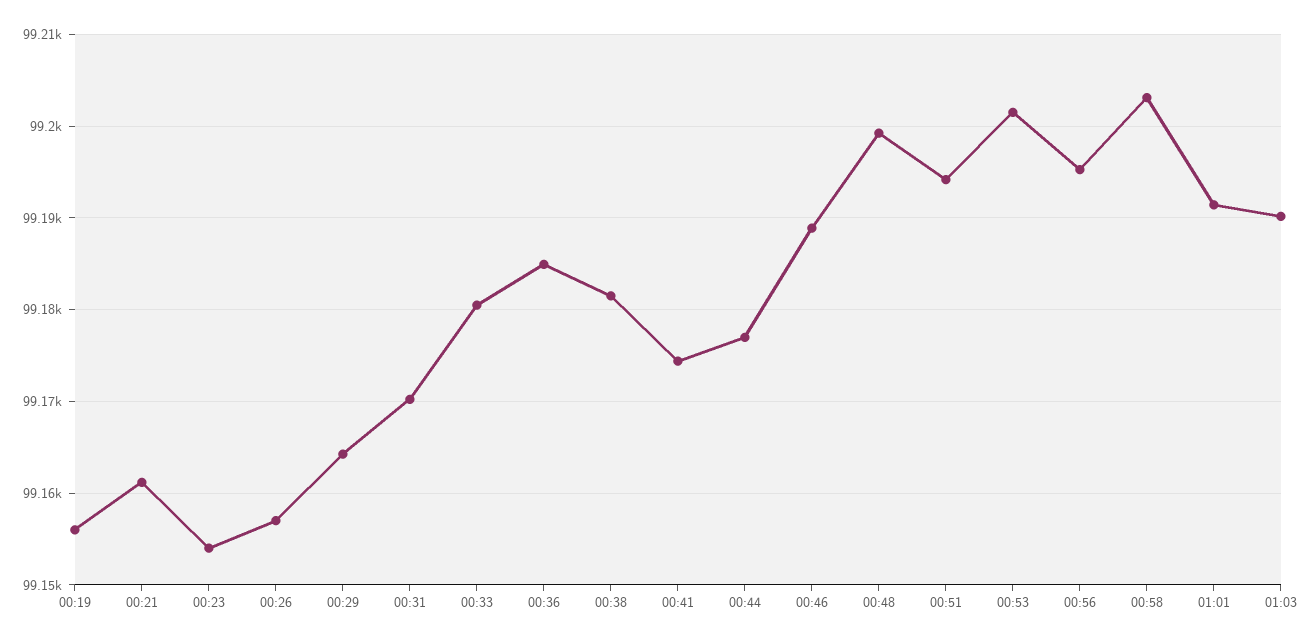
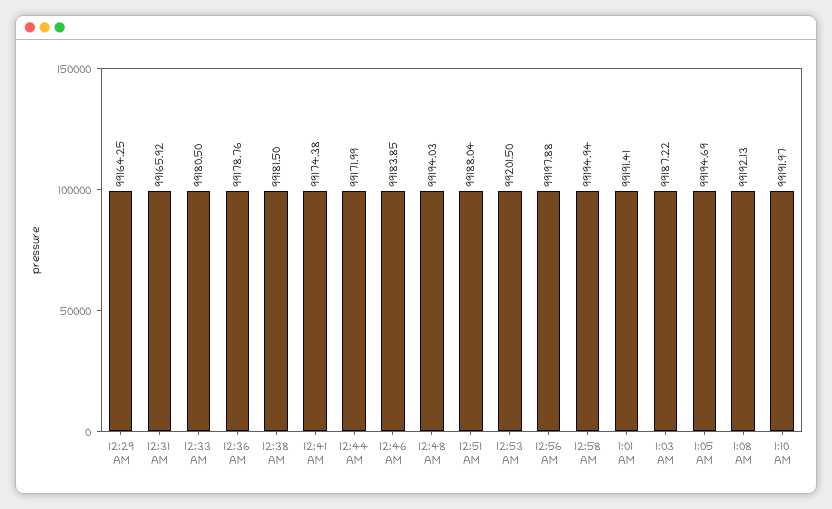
00:19: 99156 -> none
00:21: 99161 -> none
00:23: 99154 -> none
00:26: 99157 -> none
00:31: 99170 -> 99165.92
00:36: 99185 -> 99178.76
00:44: 99177 -> 99171.99
00:46: 99189 -> 99183.85
00:48: 99199 -> 99194.03
00:51: 99194 -> 99188.04
00:56: 99195 -> 99197.88
00:58: 99203 -> 99194.94
01:03: 99190 -> 99187.22
1:05 AM: none -> 99194.69
1:08 AM: none -> 99192.13
1:10 AM: none -> 99191.97

